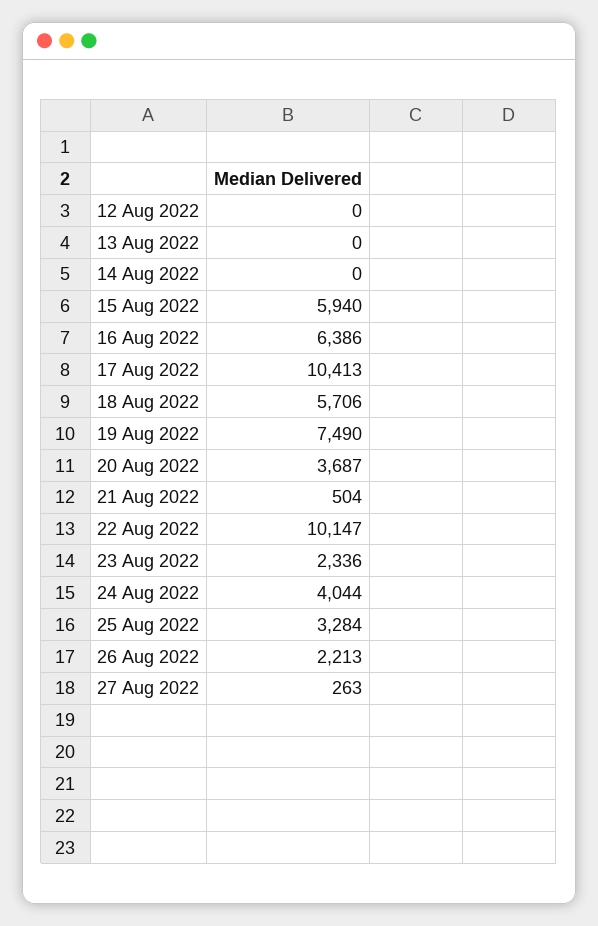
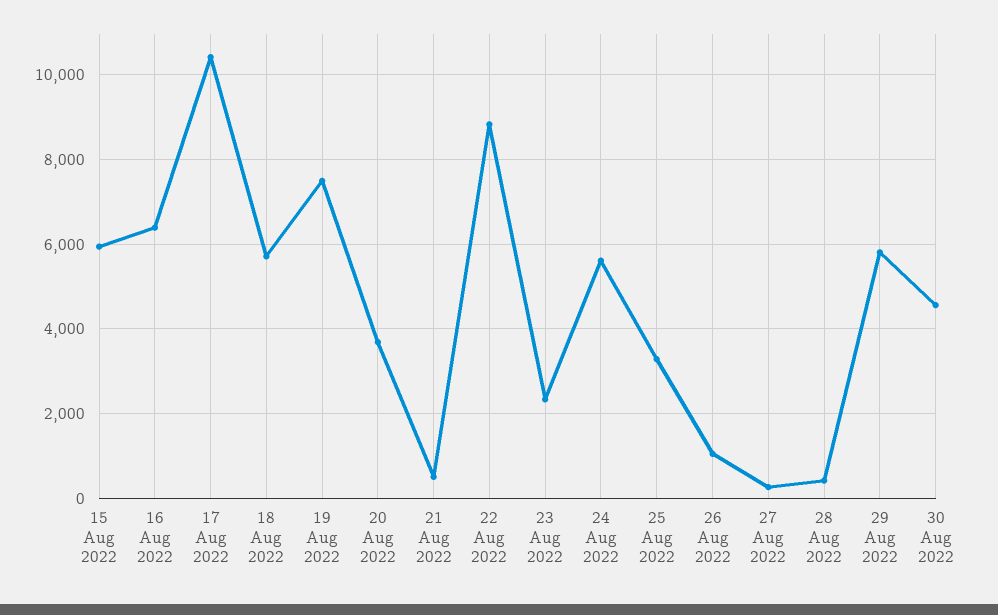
12 Aug 2022: 0 -> none
13 Aug 2022: 0 -> none
14 Aug 2022: 0 -> none
22 Aug 2022: 10147 -> 8800
24 Aug 2022: 4044 -> 5600
26 Aug 2022: 2213 -> 1000
28 Aug 2022: none -> 400
29 Aug 2022: none -> 5800
30 Aug 2022: none -> 4600

